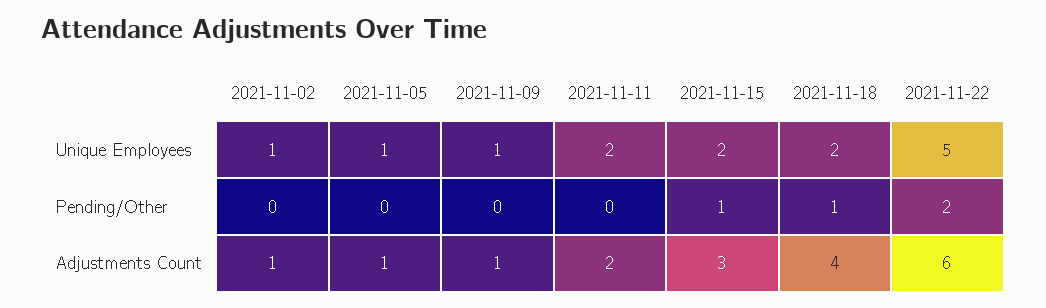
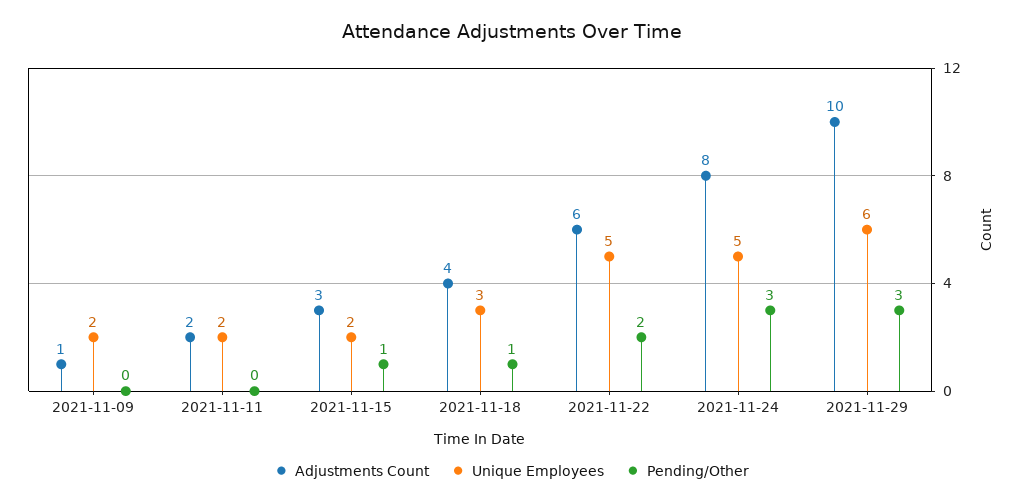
Unique Employees, 2021-11-02: 1 -> none
Unique Employees, 2021-11-05: 1 -> none
Unique Employees, 2021-11-09: 1 -> 2
Unique Employees, 2021-11-18: 2 -> 3
Pending/Other, 2021-11-02: 0 -> none
Pending/Other, 2021-11-05: 0 -> none
Adjustments Count, 2021-11-02: 1 -> none
Adjustments Count, 2021-11-05: 1 -> none
Adjustments Count, 2021-11-24: none -> 8
Unique Employees, 2021-11-24: none -> 5
Pending/Other, 2021-11-24: none -> 3
Adjustments Count, 2021-11-29: none -> 10
Unique Employees, 2021-11-29: none -> 6
Pending/Other, 2021-11-29: none -> 3

